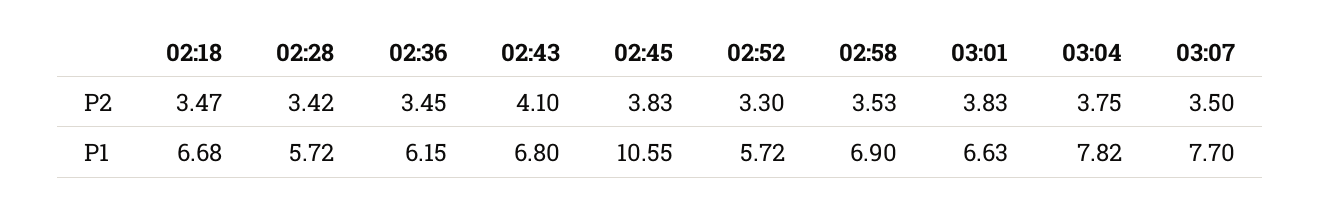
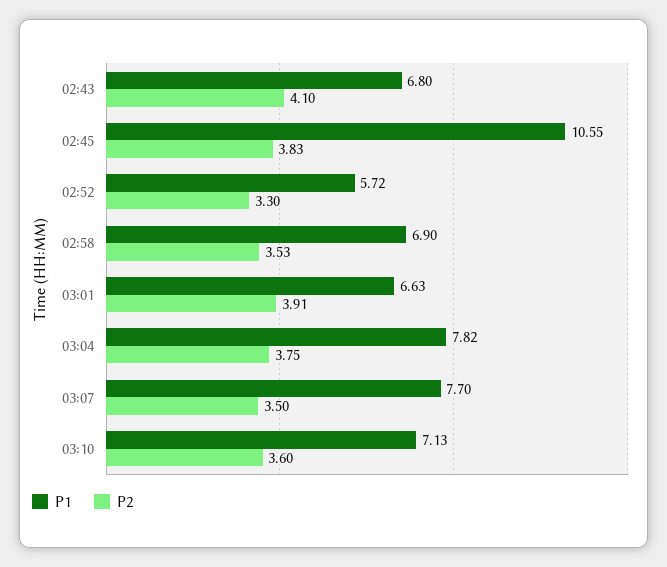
P2, 02:18: 3.47 -> none
P2, 02:28: 3.42 -> none
P2, 02:36: 3.45 -> none
P2, 03:01: 3.83 -> 3.91
P1, 02:18: 6.68 -> none
P1, 02:28: 5.72 -> none
P1, 02:36: 6.15 -> none
P1, 03:10: none -> 7.13
P2, 03:10: none -> 3.6

